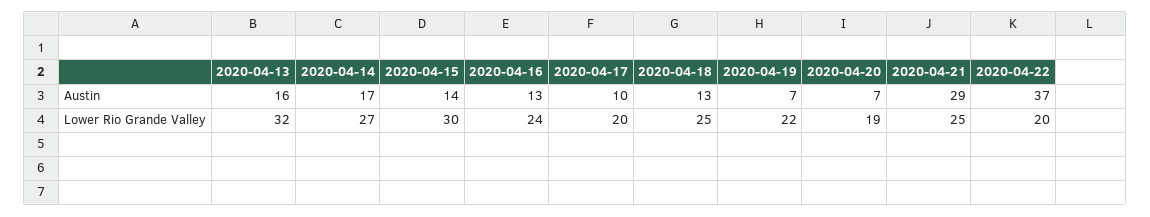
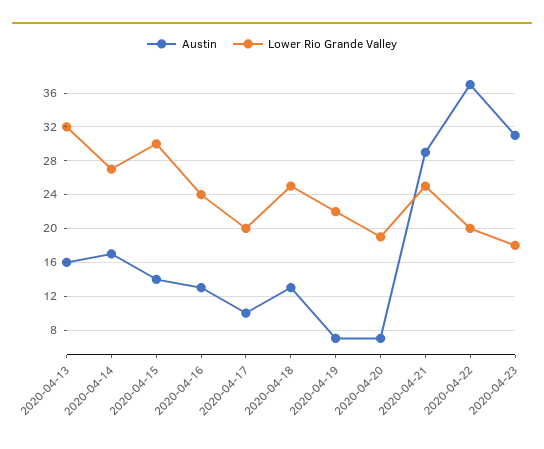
Austin, 2020-04-23: none -> 31
Lower Rio Grande Valley, 2020-04-23: none -> 18

